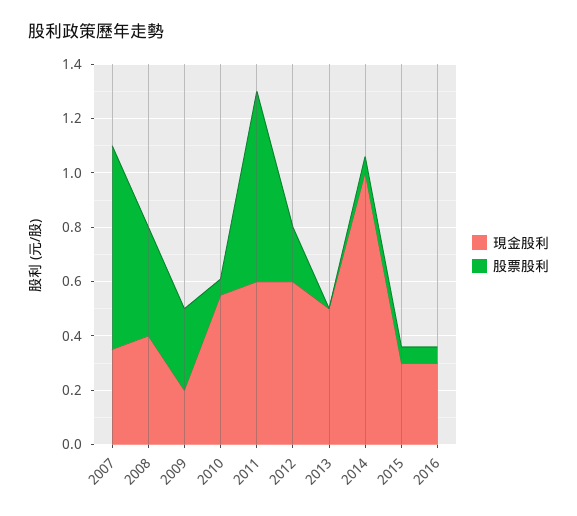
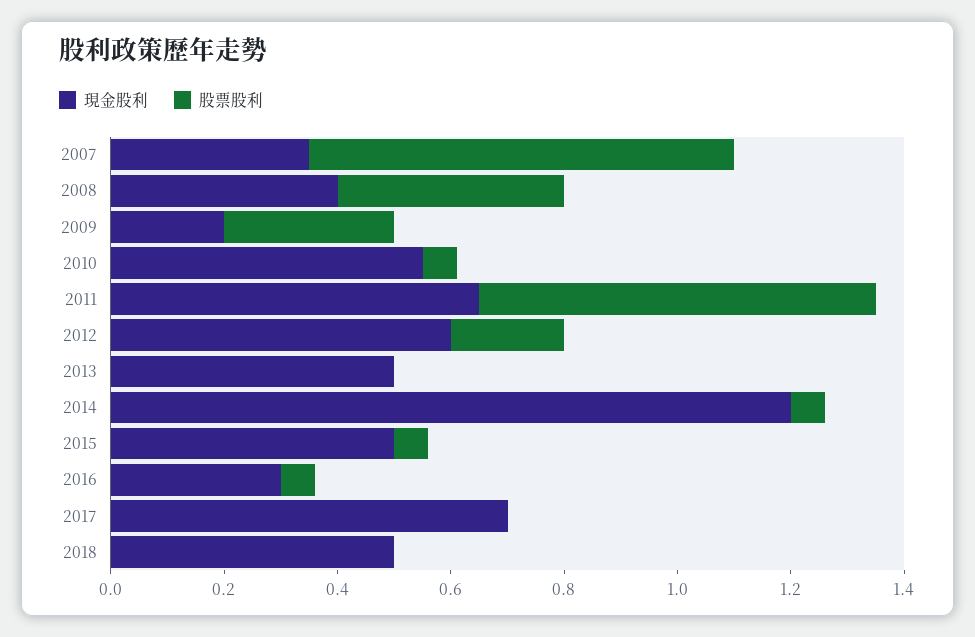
現金股利, 2011: 0.6 -> 0.65
現金股利, 2014: 1 -> 1.2
現金股利, 2015: 0.3 -> 0.5
現金股利, 2017: none -> 0.7
股票股利, 2017: none -> 0
現金股利, 2018: none -> 0.5
股票股利, 2018: none -> 0

